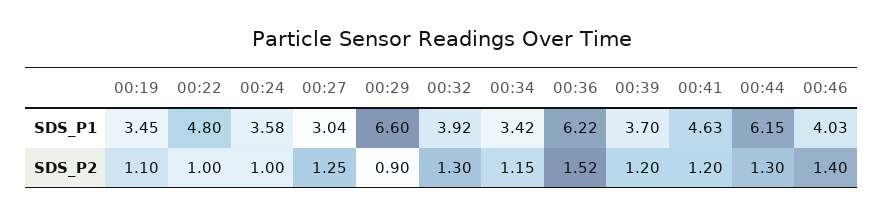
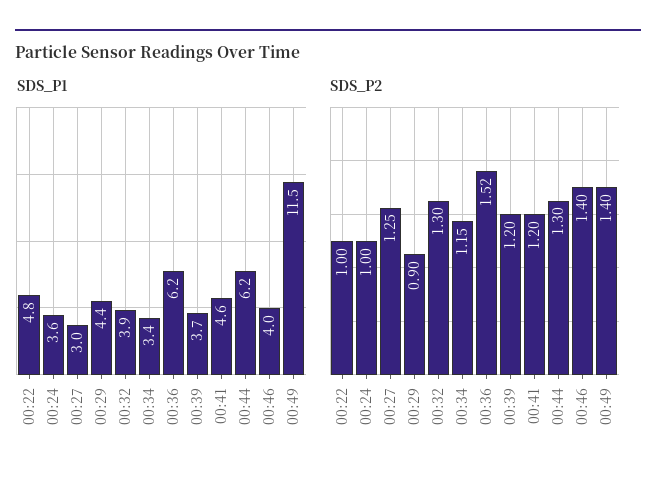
SDS_P1, 00:19: 3.45 -> none
SDS_P1, 00:29: 6.6 -> 4.4
SDS_P2, 00:19: 1.1 -> none
SDS_P1, 00:49: none -> 11.5
SDS_P2, 00:49: none -> 1.4

